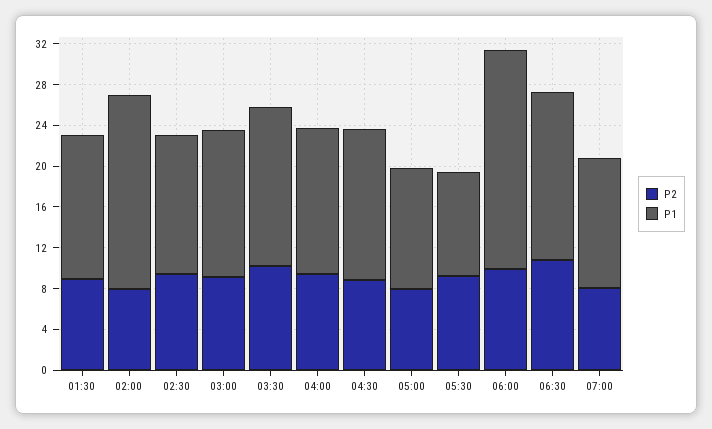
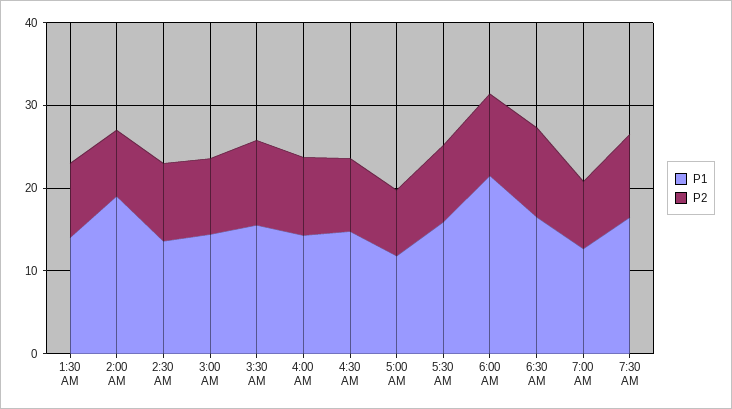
P1, 05:30: 10 -> 16
P1, 7:30 AM: none -> 16
P2, 7:30 AM: none -> 10

